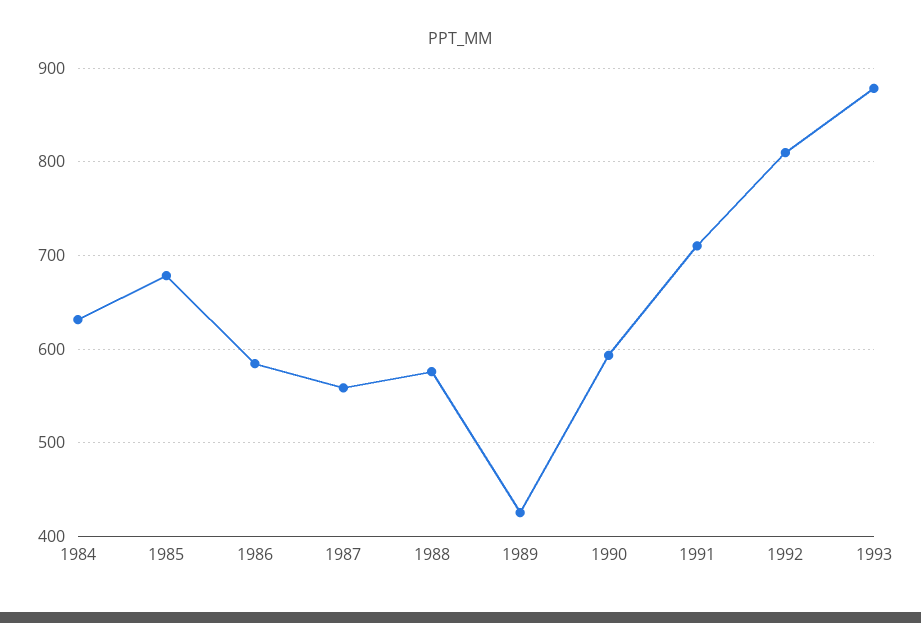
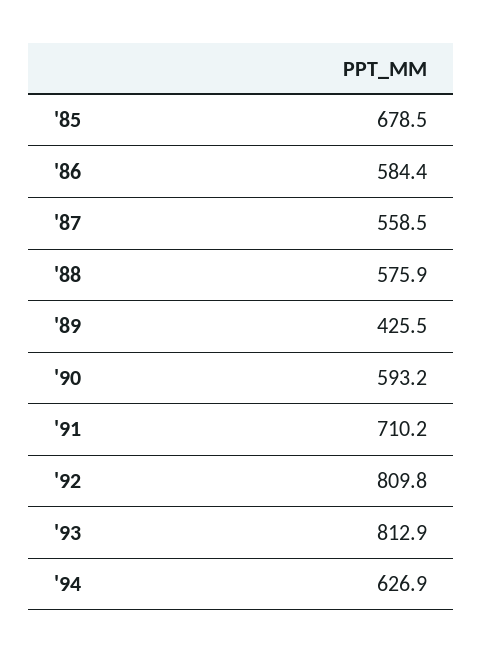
1984: 630 -> none
1993: 880 -> 812.9
'94: none -> 626.9

